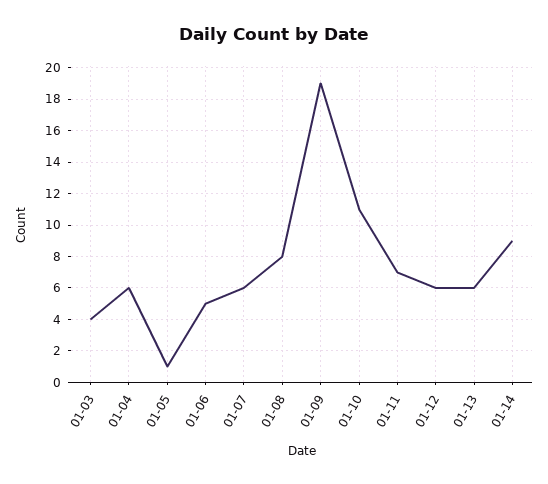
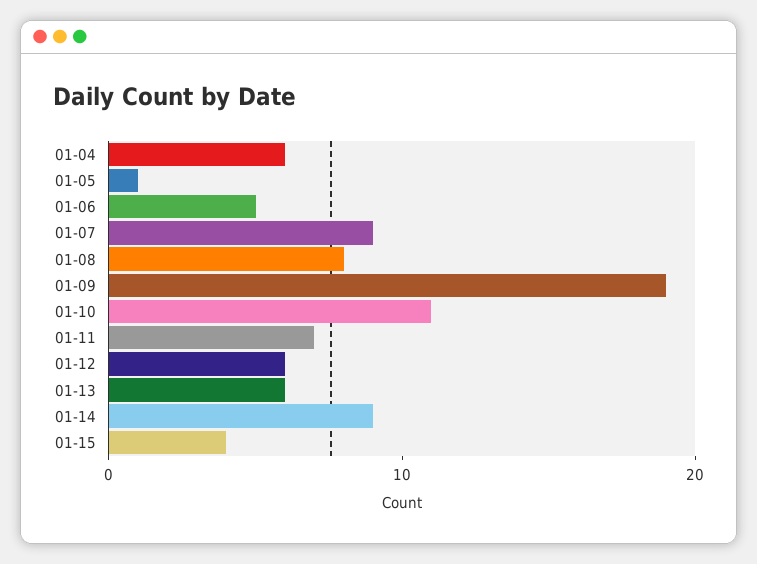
01-03: 4 -> none
01-07: 6 -> 9
01-15: none -> 4

